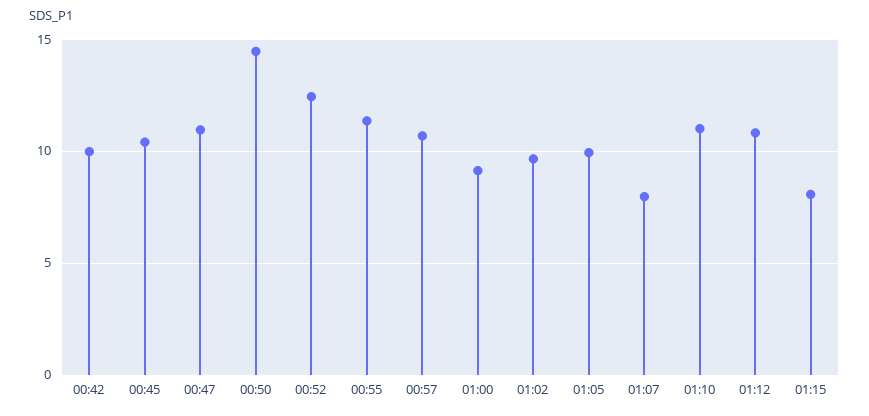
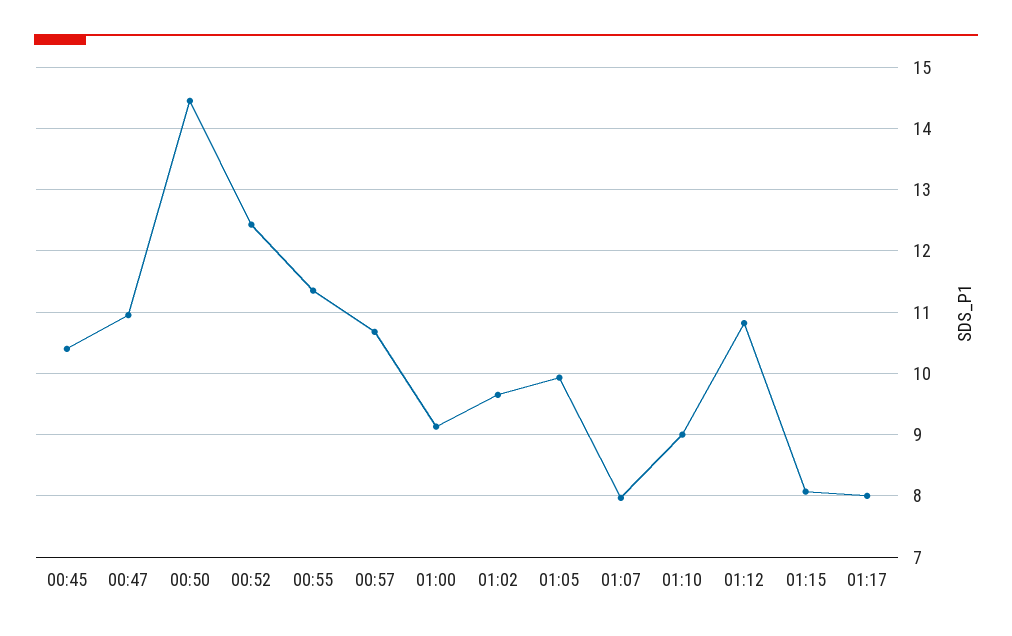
00:42: 10 -> none
01:10: 11 -> 9
01:17: none -> 8

